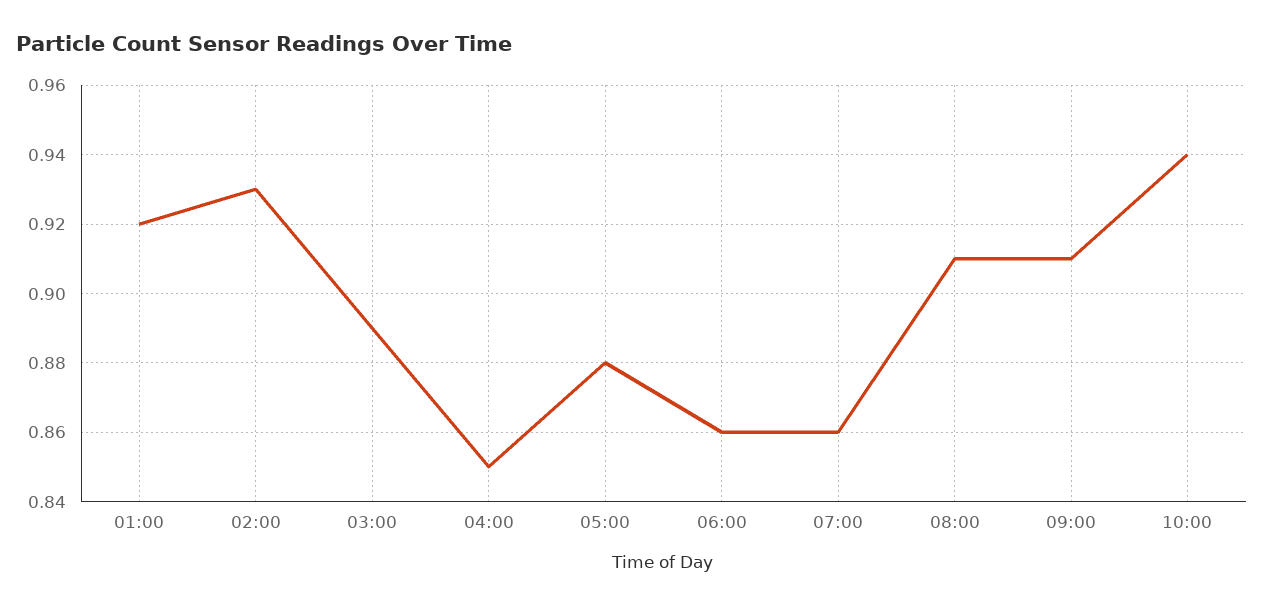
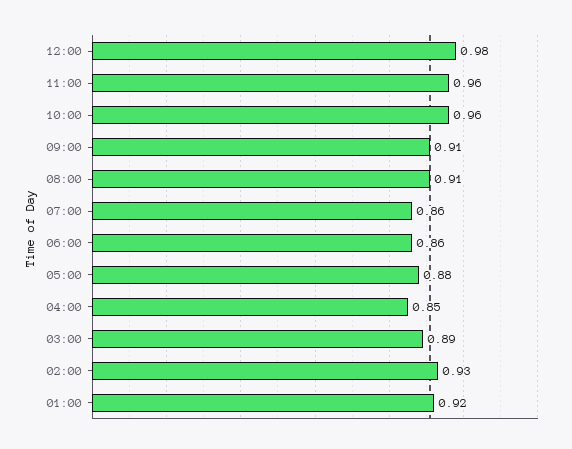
10:00: 0.94 -> 0.96
12:00: none -> 0.98
11:00: none -> 0.96

